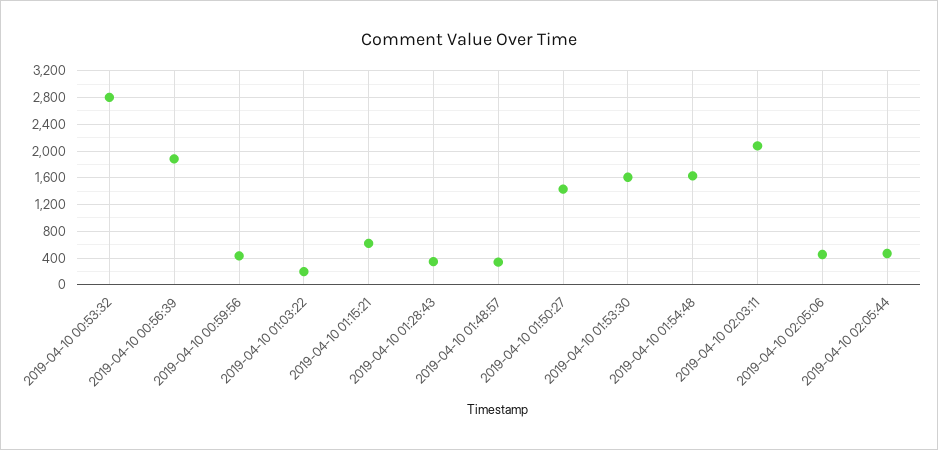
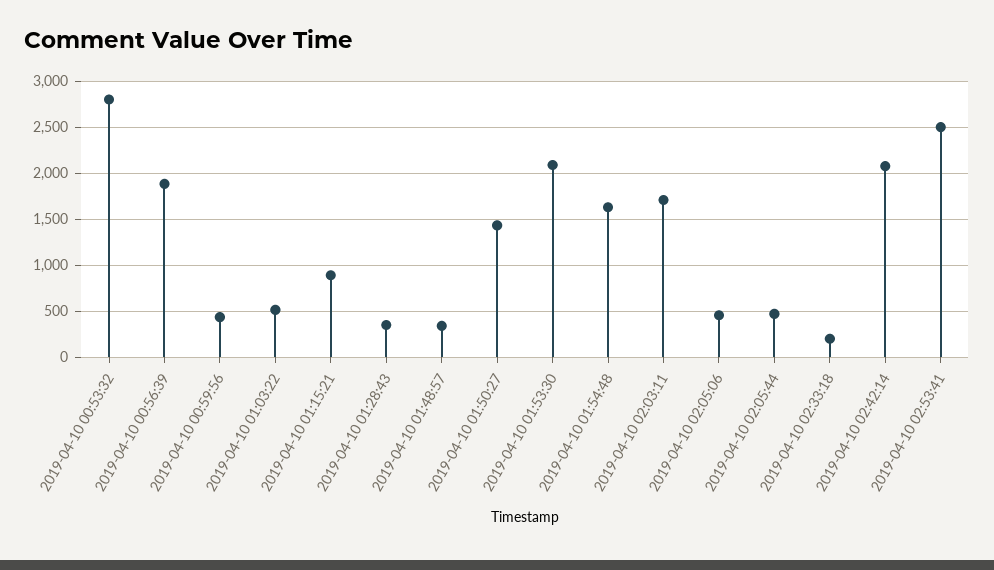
2019-04-10 01:03:22: 200 -> 500
2019-04-10 01:15:21: 600 -> 900
2019-04-10 01:53:30: 1600 -> 2100
2019-04-10 02:03:11: 2100 -> 1700
2019-04-10 02:33:18: none -> 200
2019-04-10 02:42:14: none -> 2100
2019-04-10 02:53:41: none -> 2500

